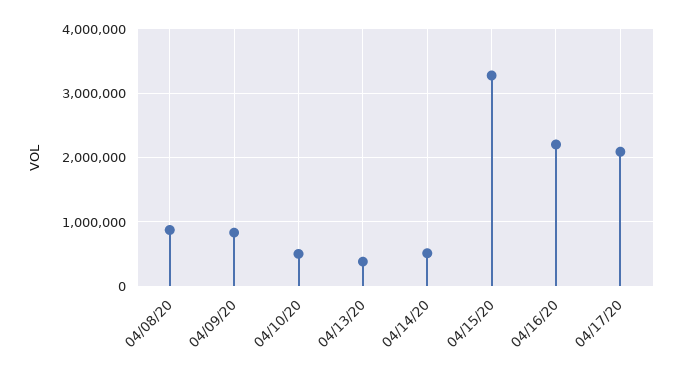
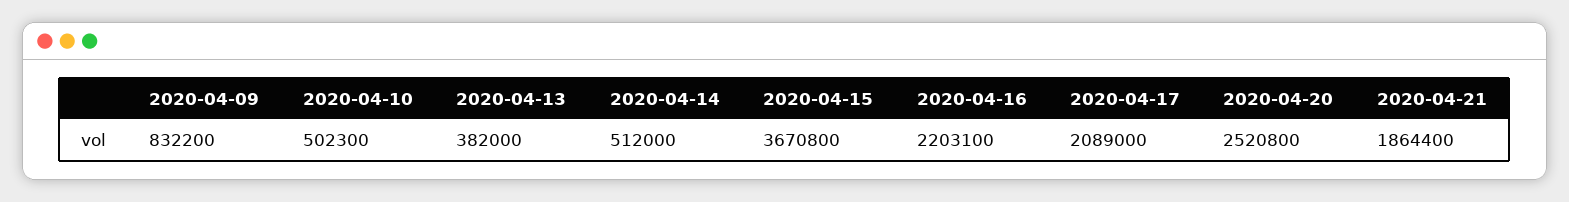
04/08/20: 900000 -> none
04/15/20: 3300000 -> 3670800
2020-04-20: none -> 2520800
2020-04-21: none -> 1864400

